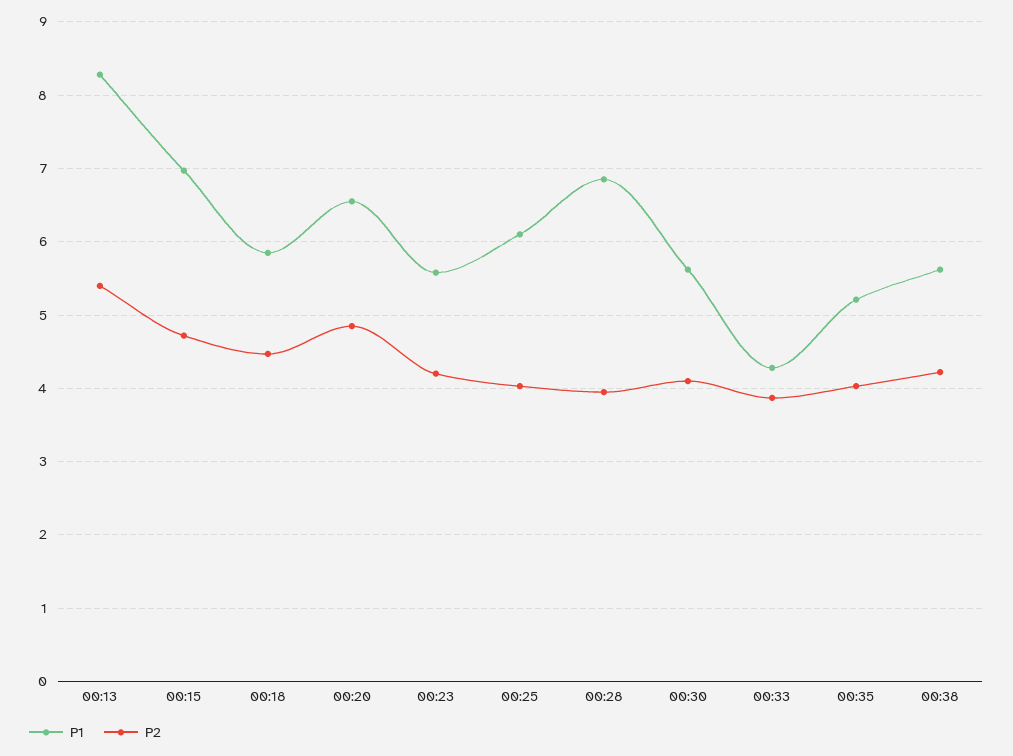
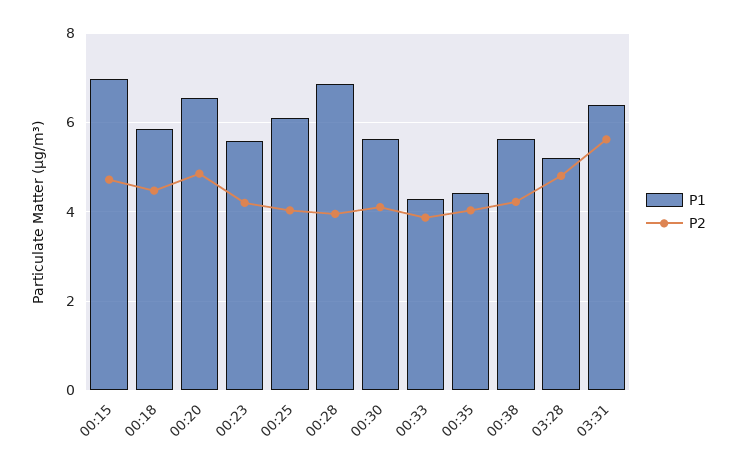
P1, 00:13: 8.3 -> none
P2, 00:13: 5.4 -> none
P1, 00:35: 5.2 -> 4.4
P1, 03:28: none -> 5.2
P2, 03:28: none -> 4.8
P1, 03:31: none -> 6.4
P2, 03:31: none -> 5.6

